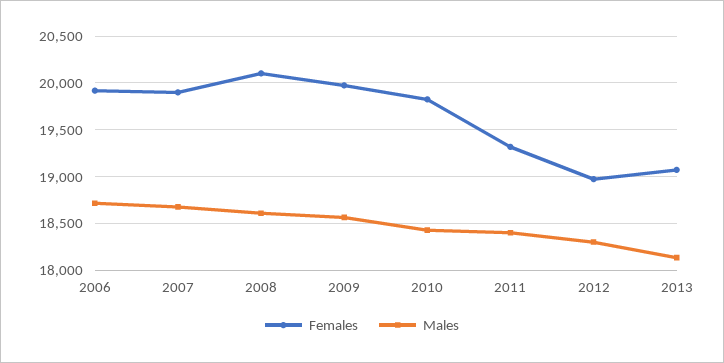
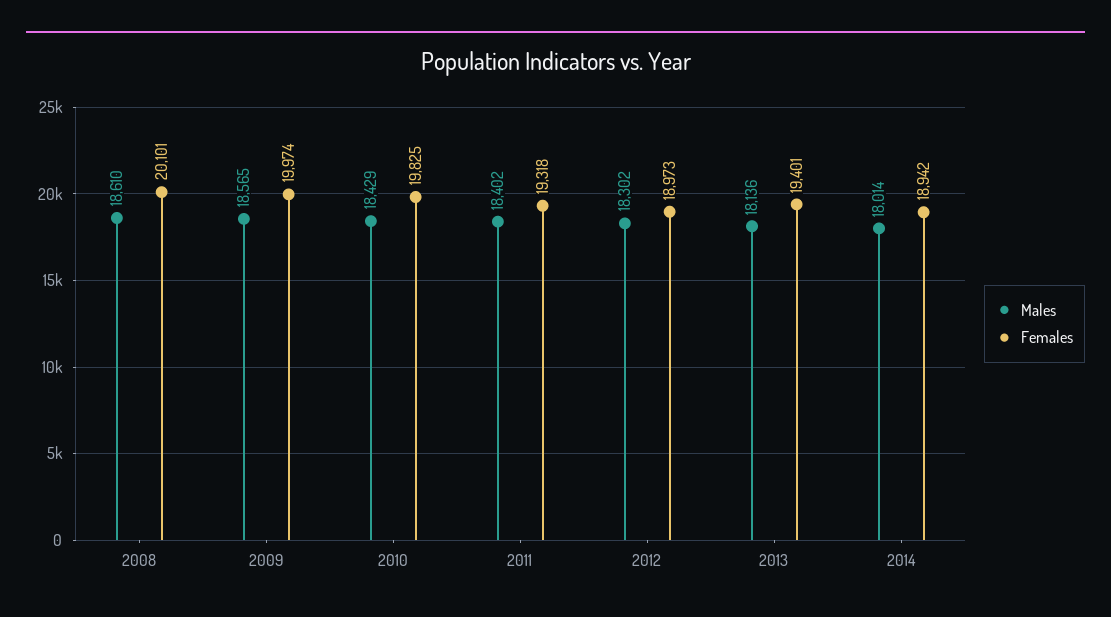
Females, 2006: 19900 -> none
Males, 2006: 18700 -> none
Females, 2007: 19900 -> none
Males, 2007: 18700 -> none
Females, 2013: 19100 -> 19401
Males, 2014: none -> 18014
Females, 2014: none -> 18942

